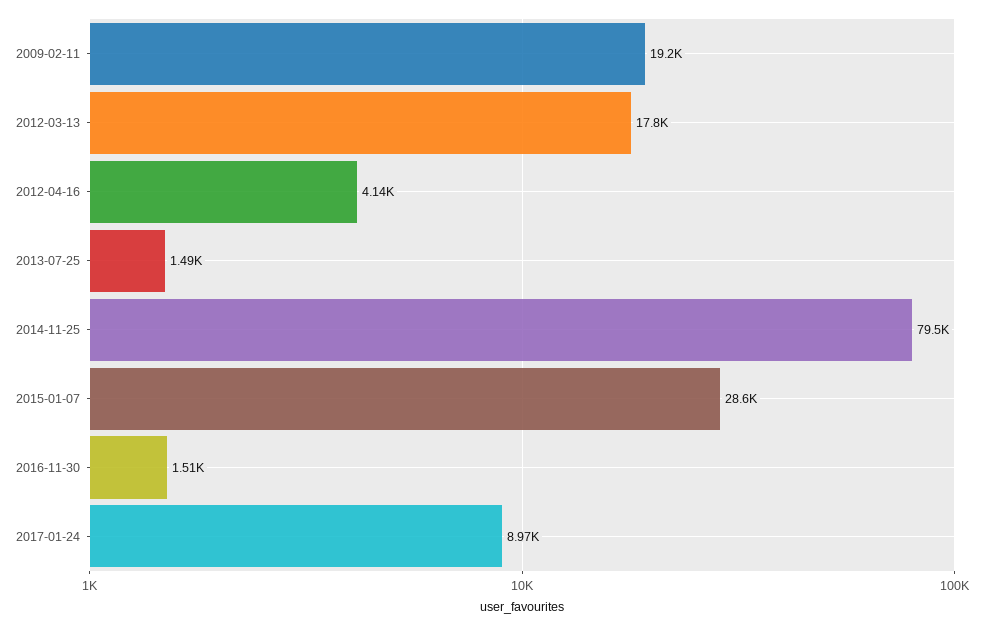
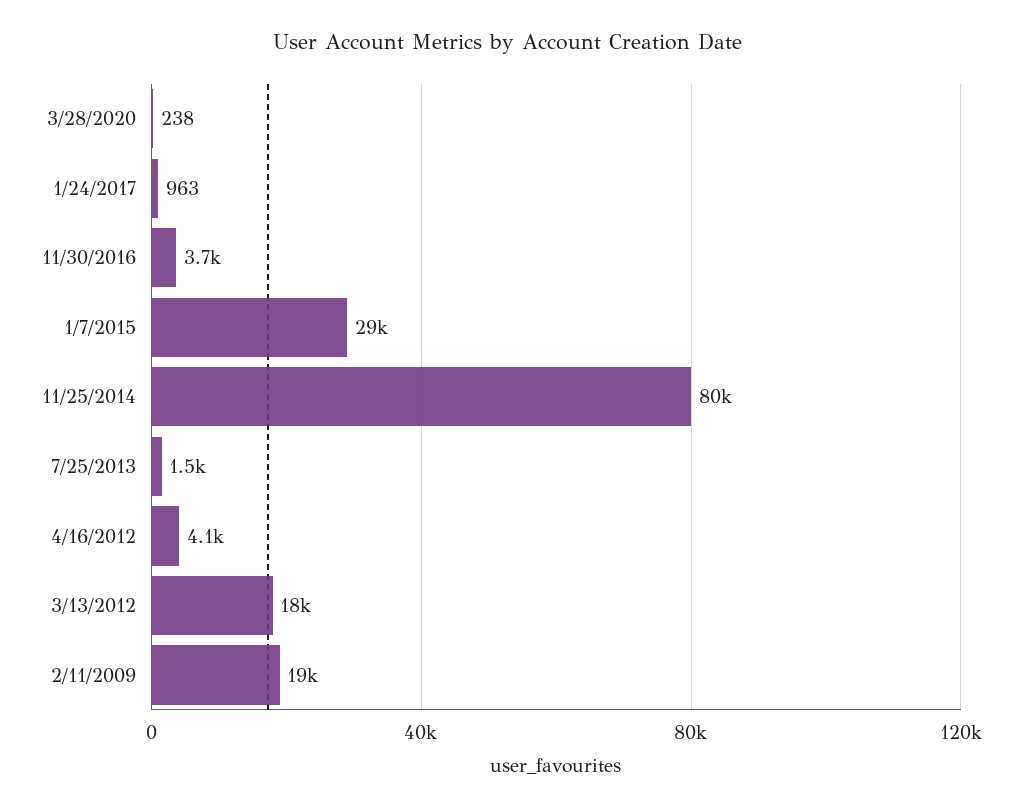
2016-11-30: 1510 -> 3700
2017-01-24: 8970 -> 963
3/28/2020: none -> 238

